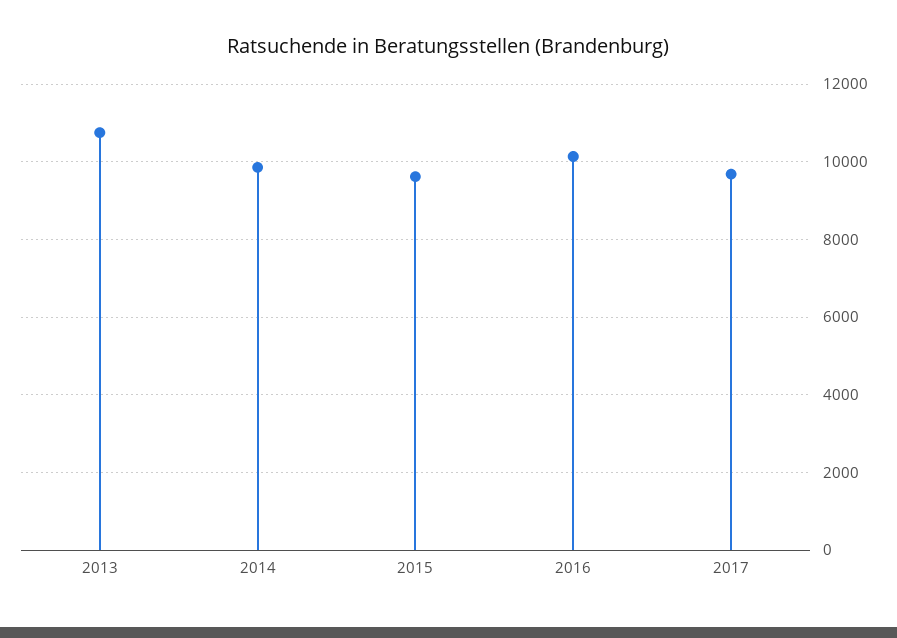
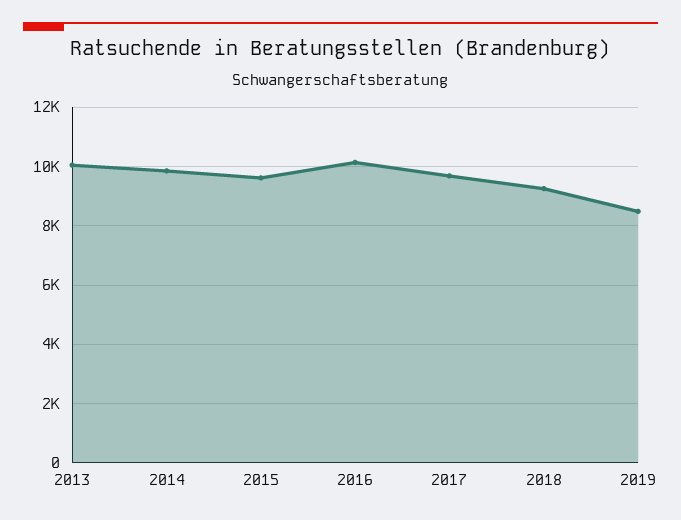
2013: 10800 -> 10000
2018: none -> 9250
2019: none -> 8500

